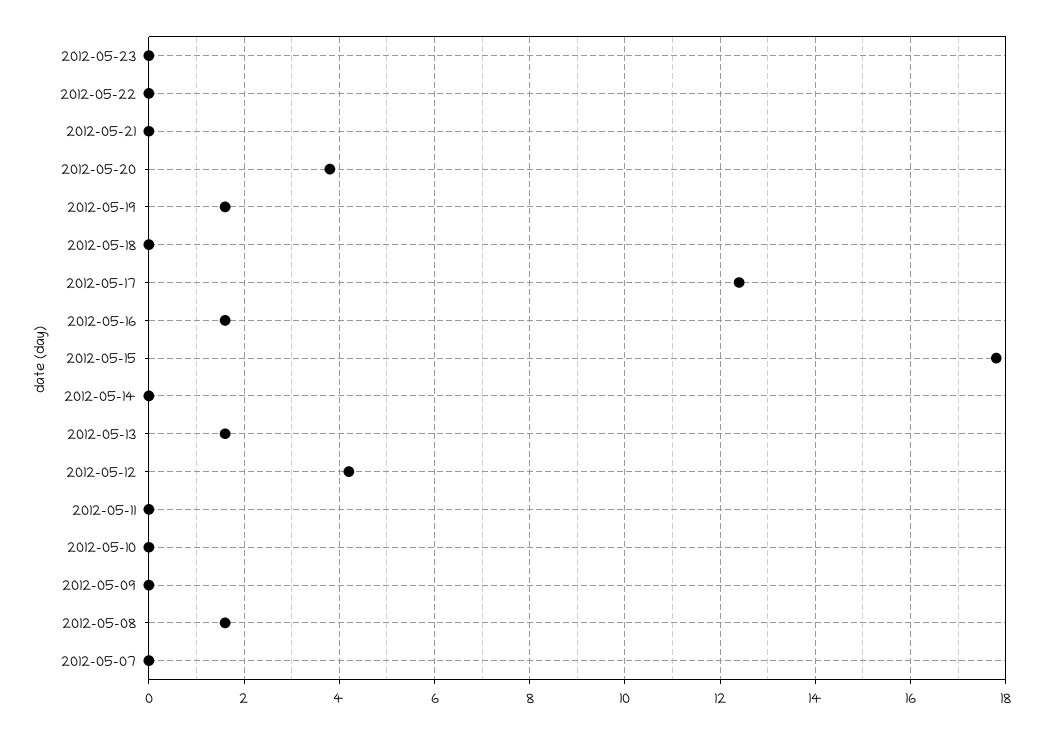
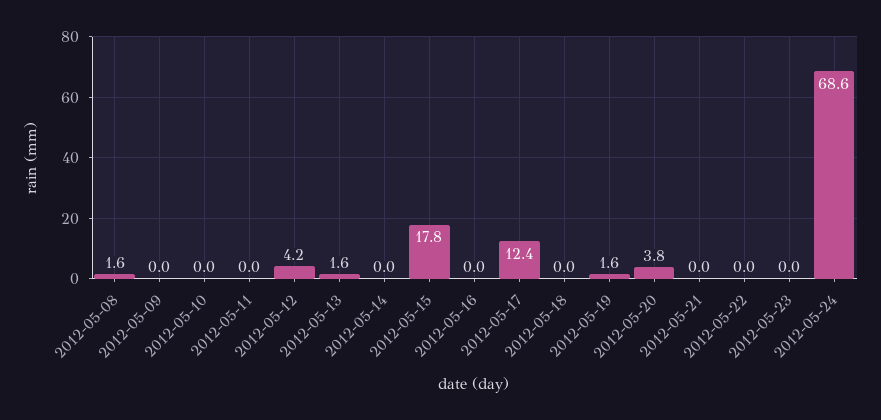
2012-05-16: 1.5 -> 0
2012-05-07: 0 -> none
2012-05-24: none -> 68.6

